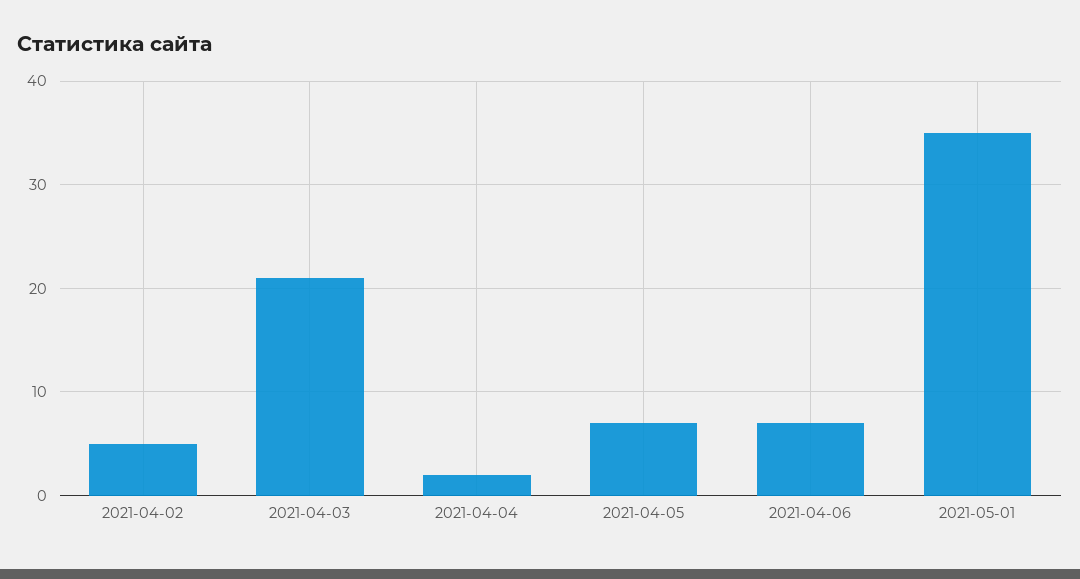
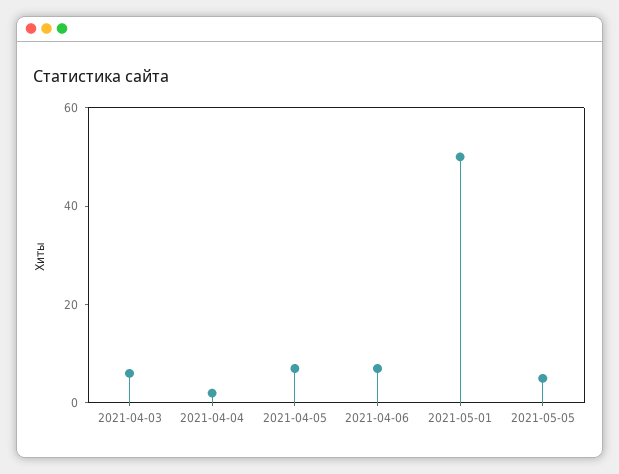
2021-04-02: 5 -> none
2021-04-03: 21 -> 5
2021-05-01: 35 -> 50
2021-05-05: none -> 5

